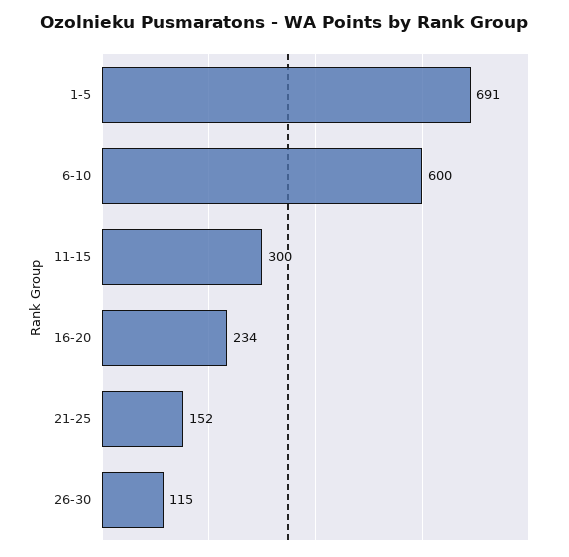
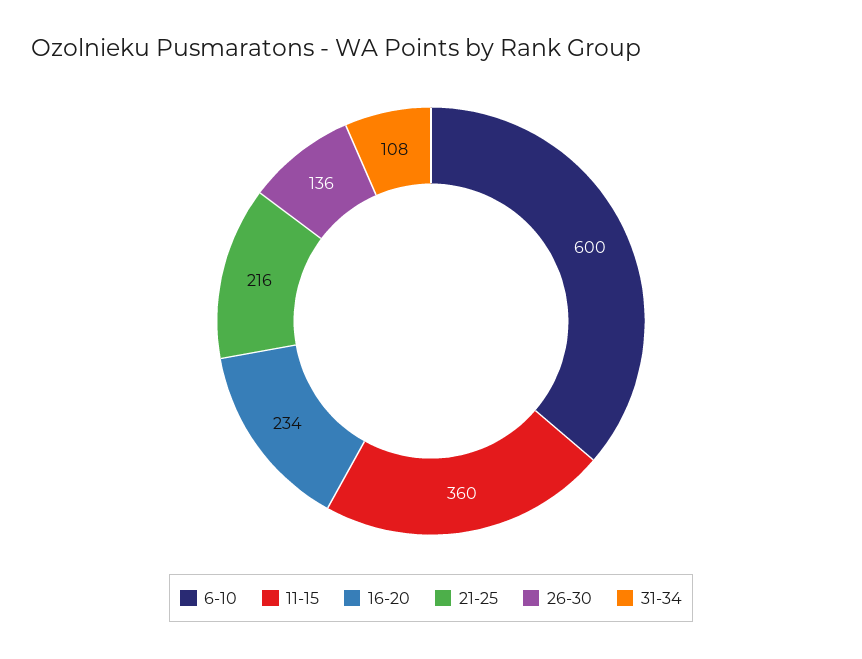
1-5: 691 -> none
11-15: 300 -> 360
21-25: 152 -> 216
26-30: 115 -> 136
31-34: none -> 108

